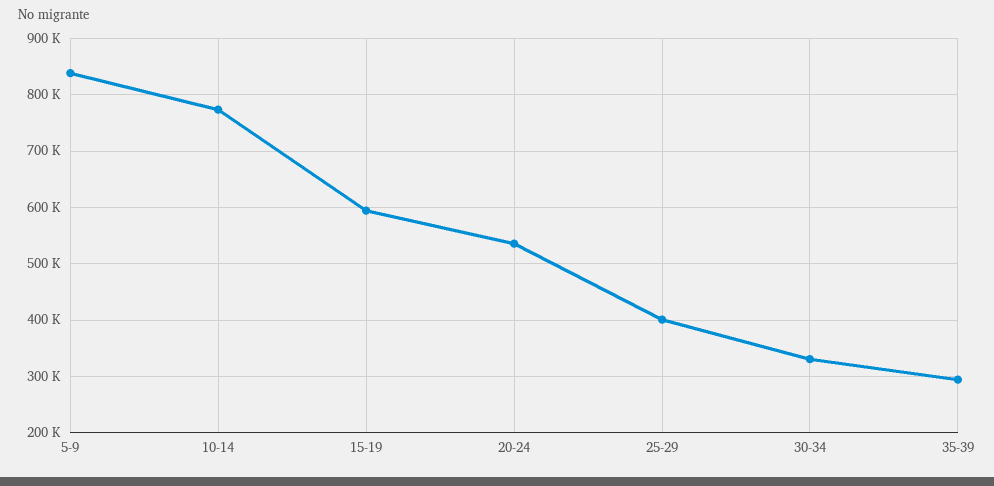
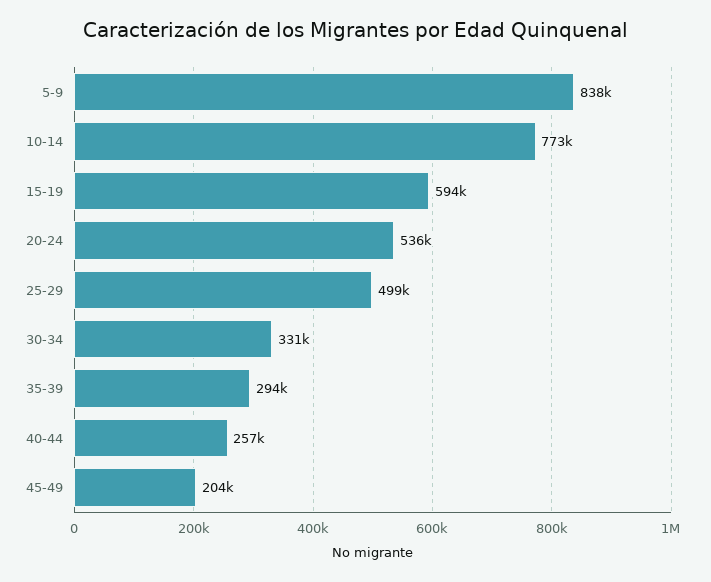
25-29: 400000 -> 499000
40-44: none -> 257000
45-49: none -> 204000

